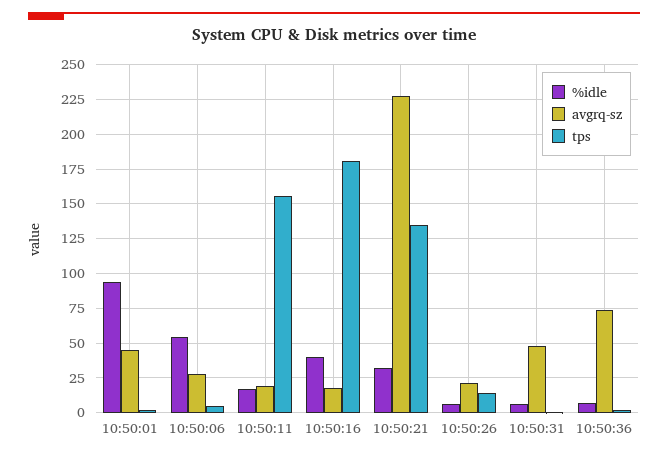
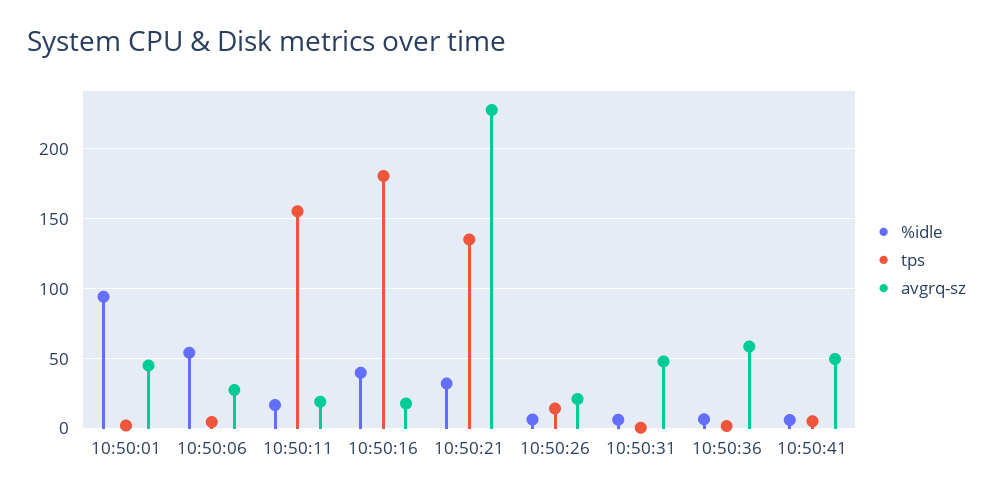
avgrq-sz, 10:50:36: 75 -> 60
%idle, 10:50:41: none -> 5
tps, 10:50:41: none -> 5
avgrq-sz, 10:50:41: none -> 50

